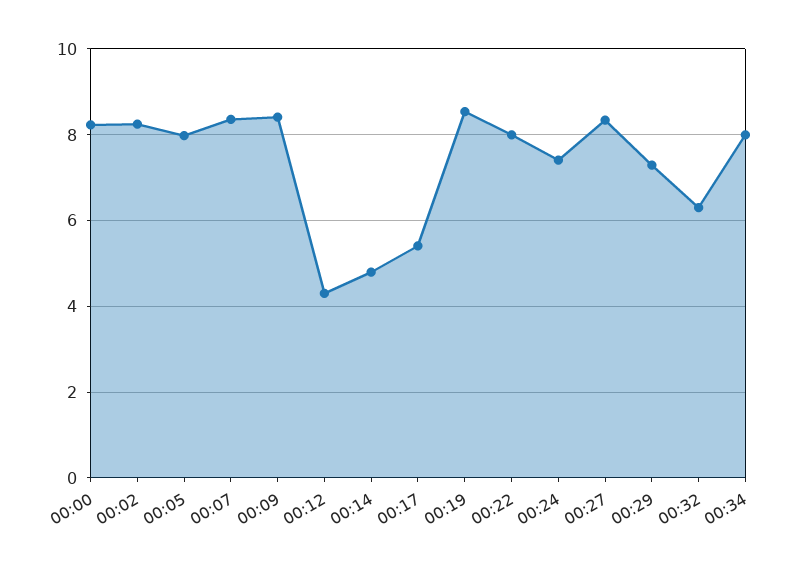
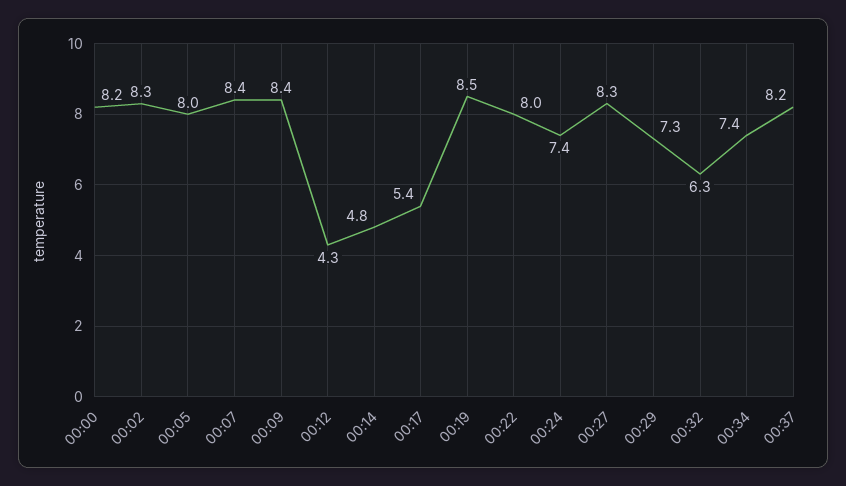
00:34: 8 -> 7.4
00:37: none -> 8.2

